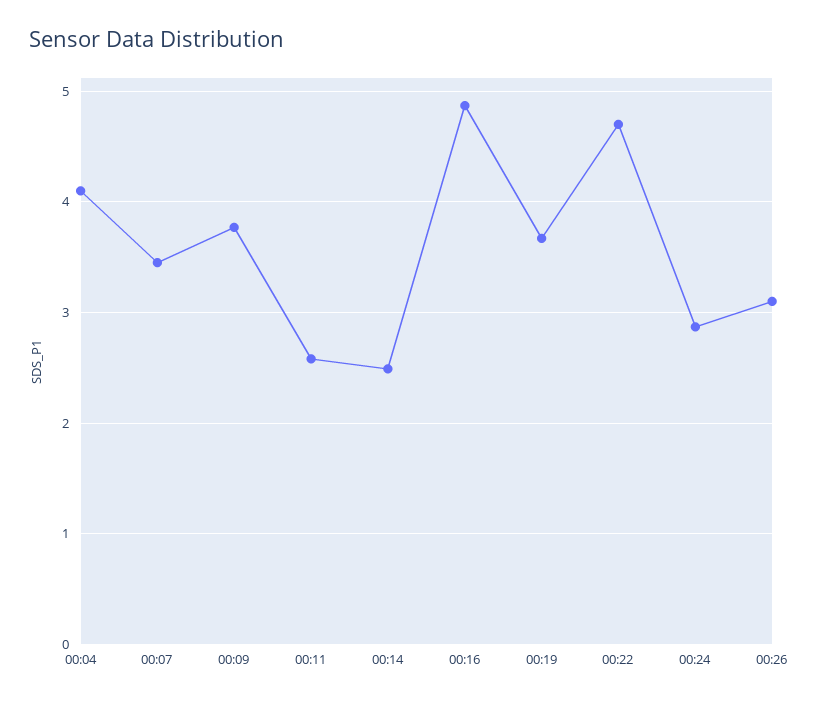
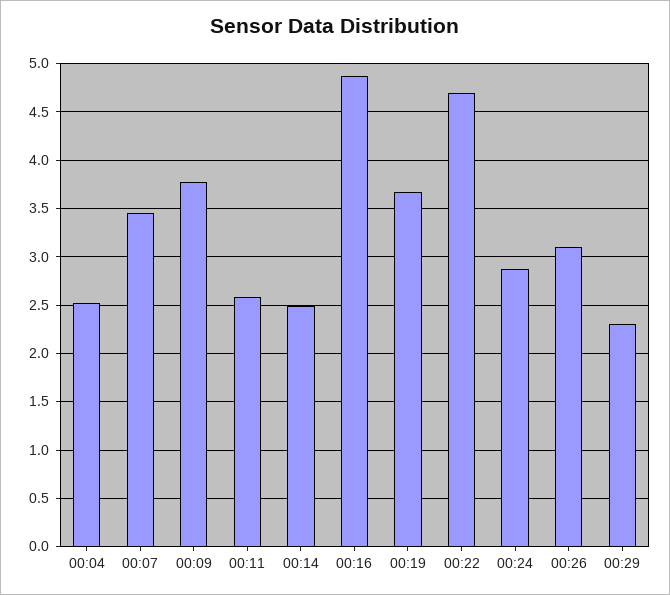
00:04: 4.1 -> 2.5
00:29: none -> 2.3

